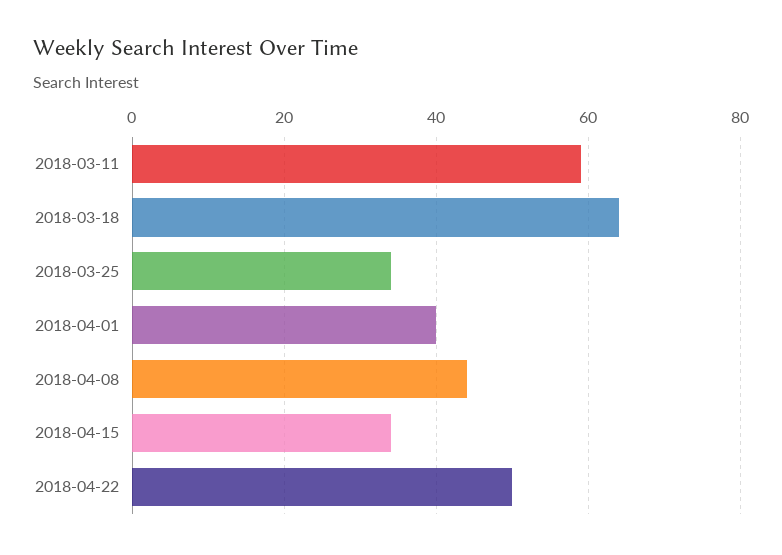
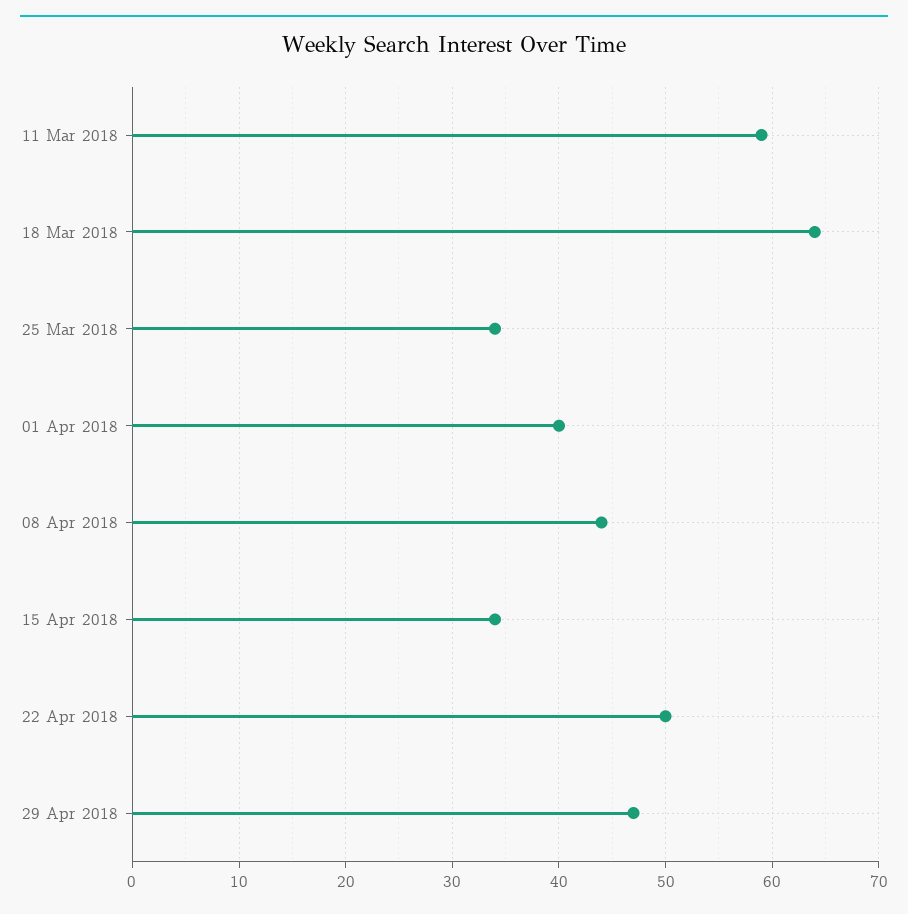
29 Apr 2018: none -> 47

